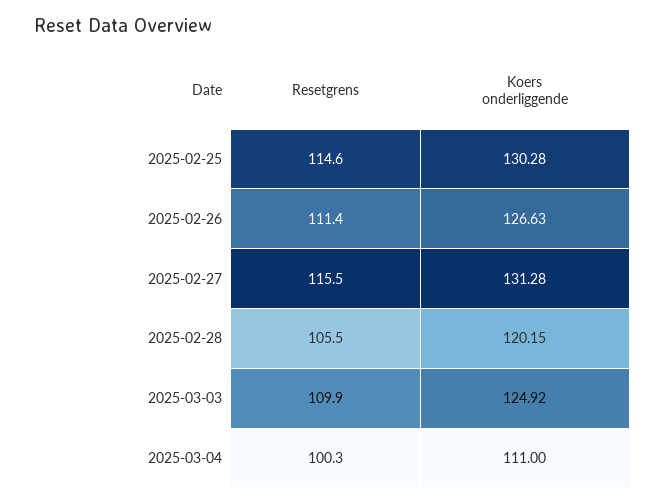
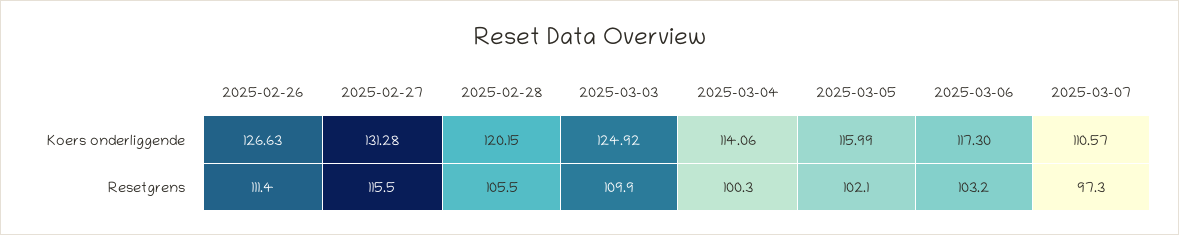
Resetgrens, 2025-02-25: 114.6 -> none
Koers onderliggende, 2025-02-25: 130.28 -> none
Koers onderliggende, 2025-03-04: 111 -> 114.06
Koers onderliggende, 2025-03-05: none -> 115.99
Koers onderliggende, 2025-03-06: none -> 117.3
Koers onderliggende, 2025-03-07: none -> 110.57
Resetgrens, 2025-03-05: none -> 102.1
Resetgrens, 2025-03-06: none -> 103.2
Resetgrens, 2025-03-07: none -> 97.3

